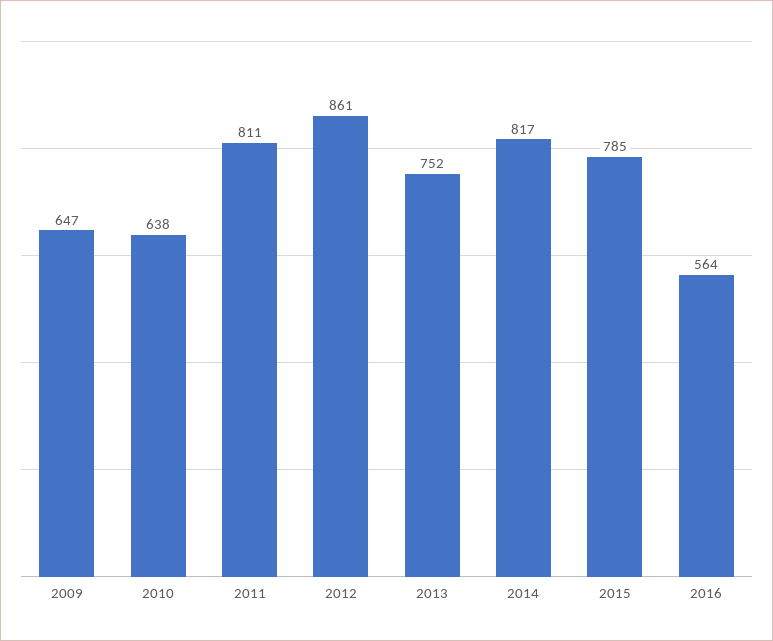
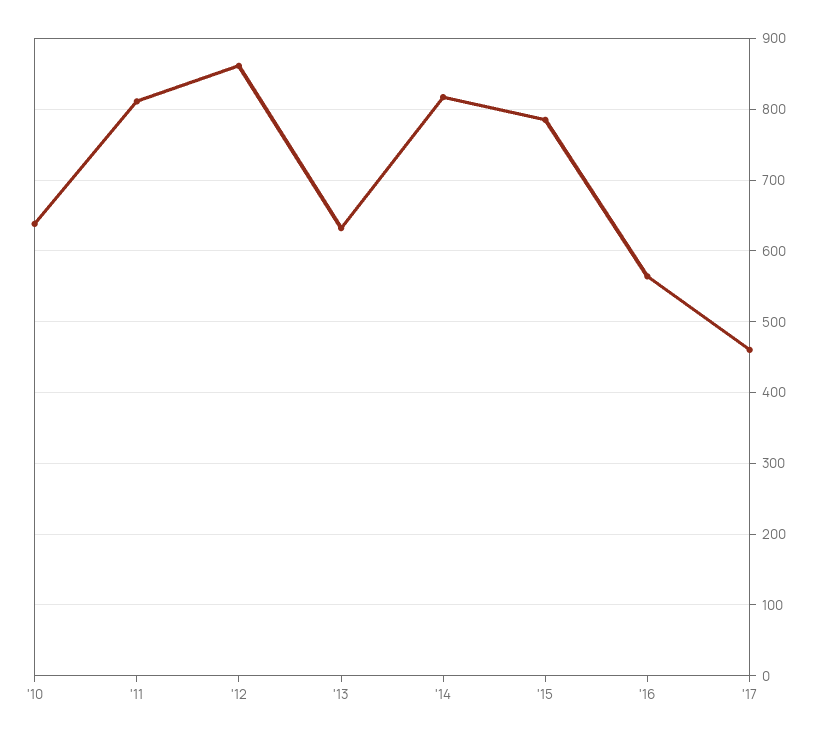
2009: 647 -> none
2013: 752 -> 630
'17: none -> 460

